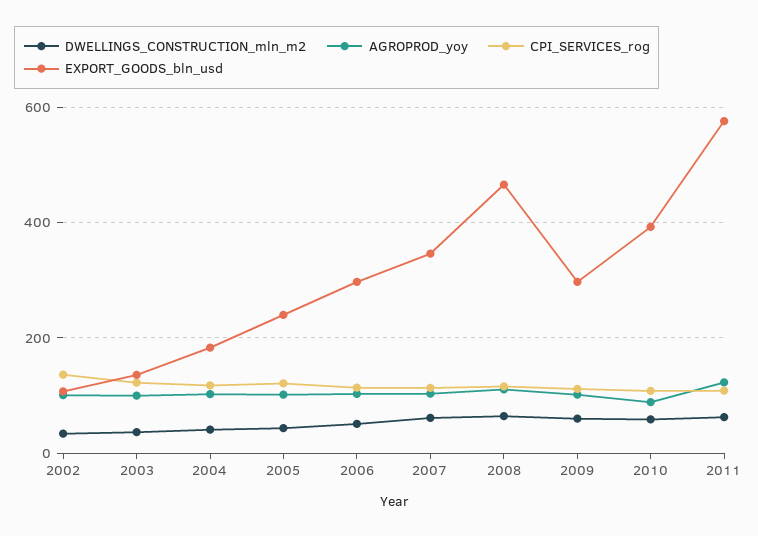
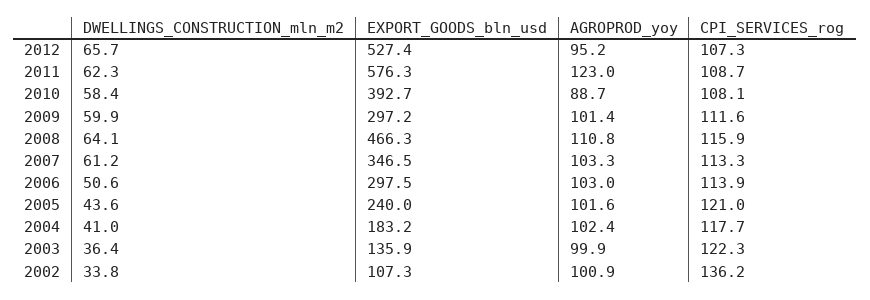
DWELLINGS_CONSTRUCTION_mln_m2, 2012: none -> 65.7
EXPORT_GOODS_bln_usd, 2012: none -> 527.4
AGROPROD_yoy, 2012: none -> 95.2
CPI_SERVICES_rog, 2012: none -> 107.3

